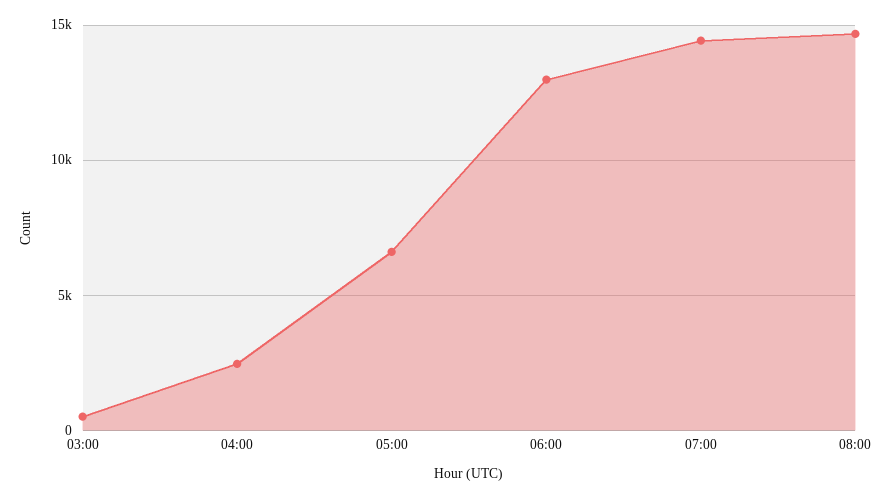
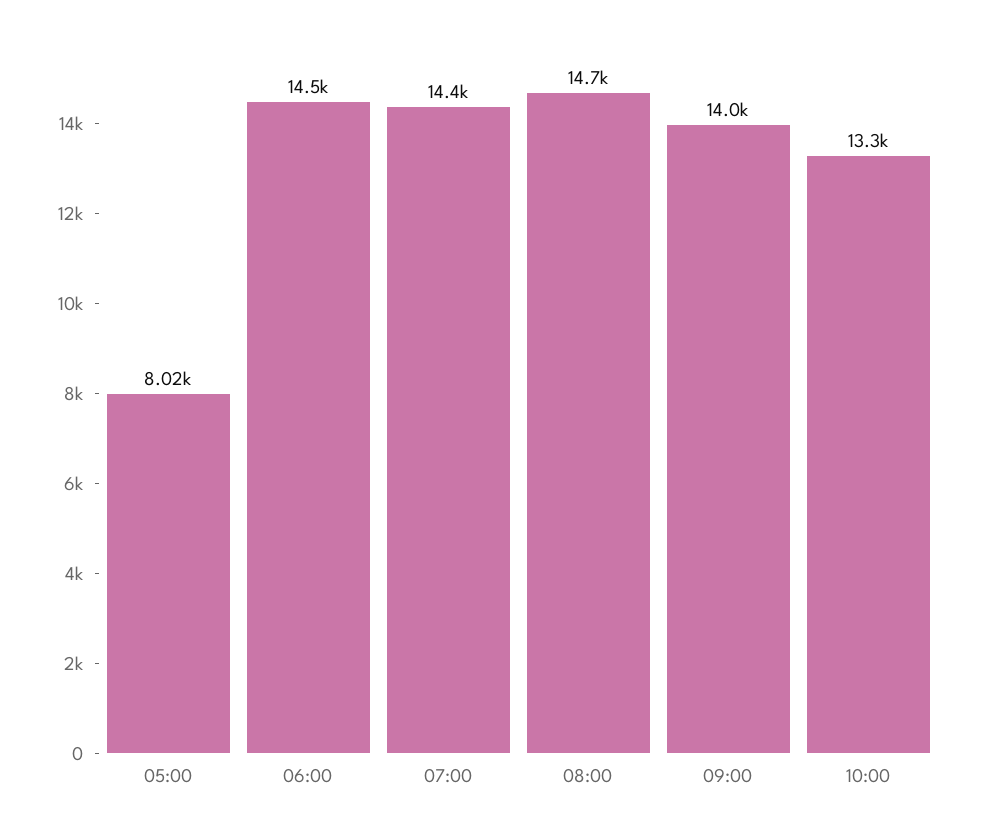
03:00: 500 -> none
04:00: 2500 -> none
05:00: 6500 -> 8020
06:00: 13000 -> 14500
09:00: none -> 14000
10:00: none -> 13300

